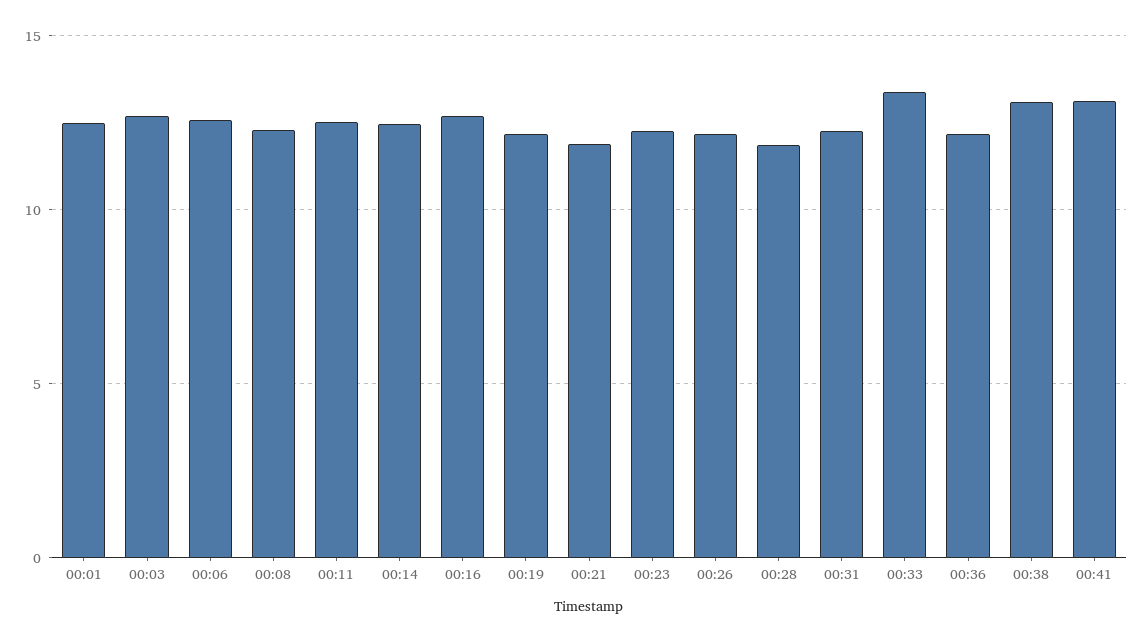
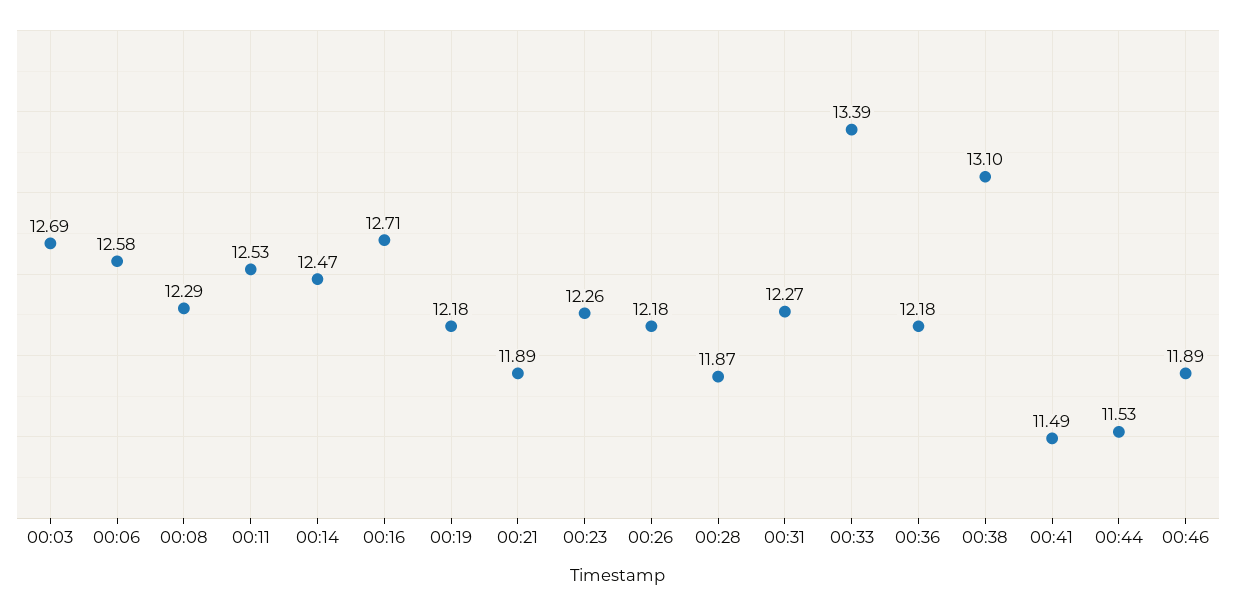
00:01: 12.5 -> none
00:41: 13 -> 11.49
00:44: none -> 11.53
00:46: none -> 11.89

